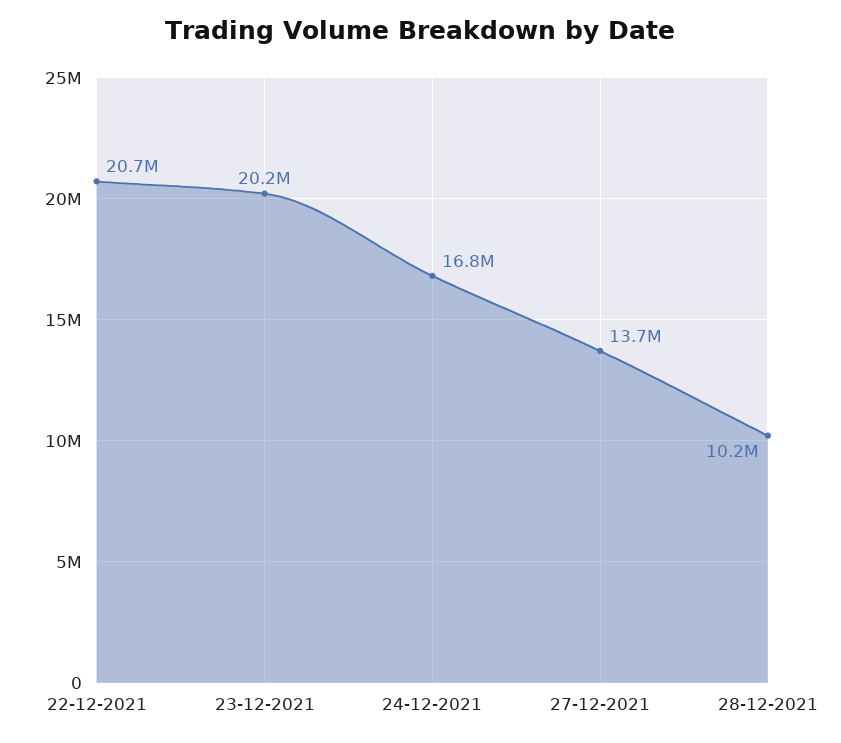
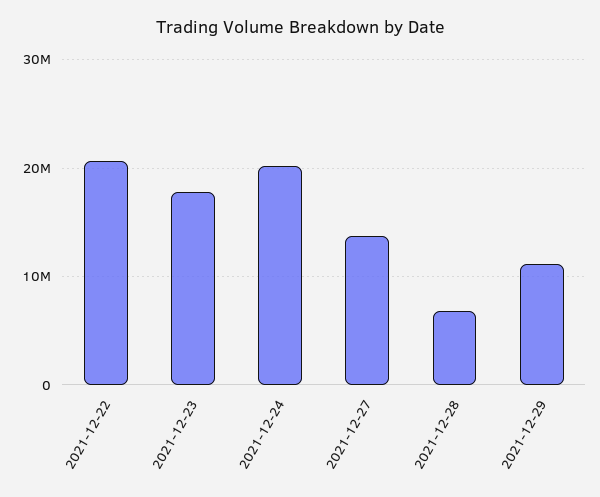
23-12-2021: 20200000 -> 18000000
24-12-2021: 16800000 -> 20000000
28-12-2021: 10200000 -> 7000000
2021-12-29: none -> 11000000

